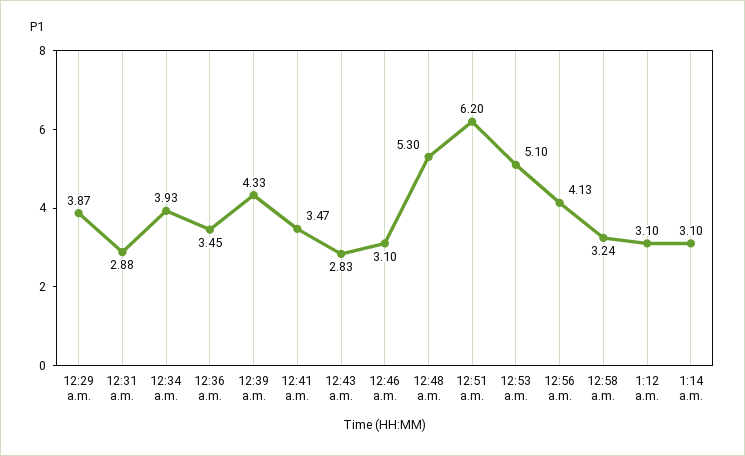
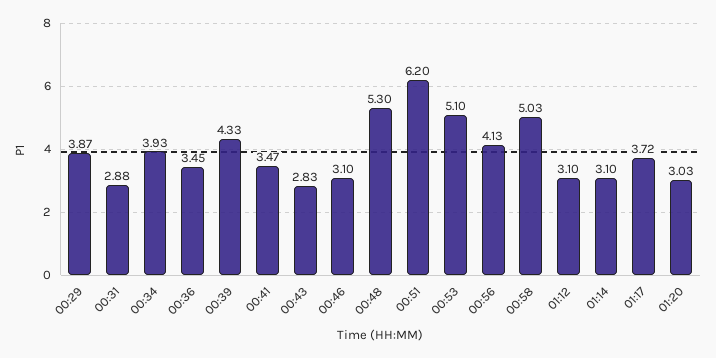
12:58 a.m.: 3.24 -> 5.03
01:17: none -> 3.72
01:20: none -> 3.03

